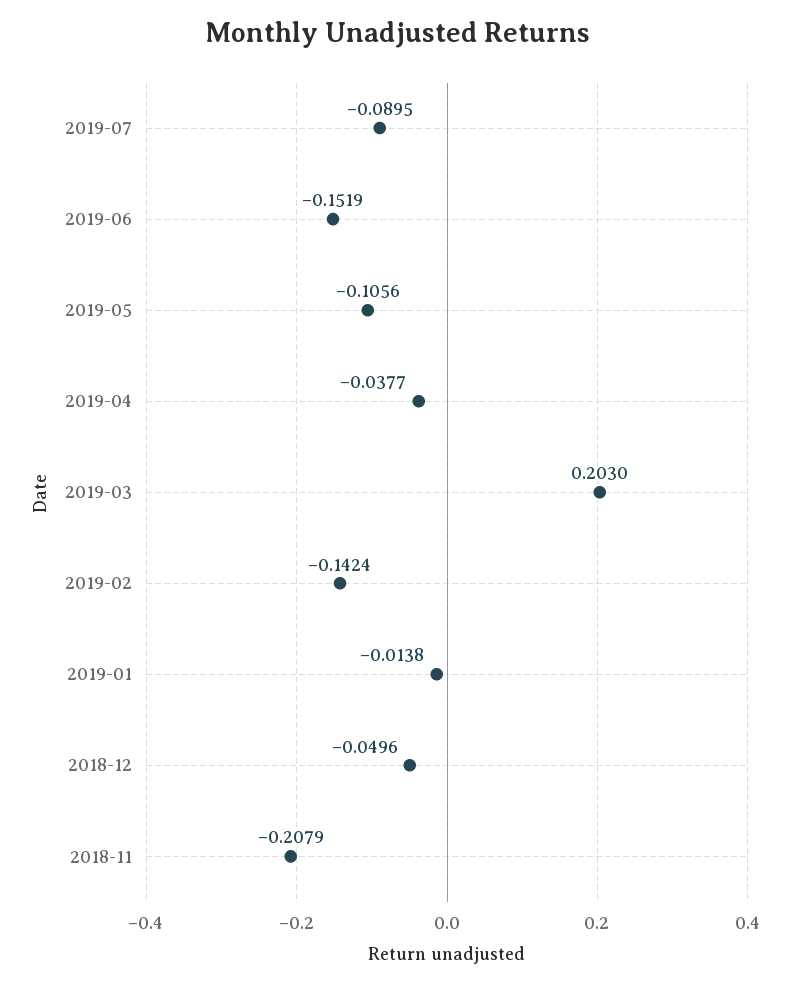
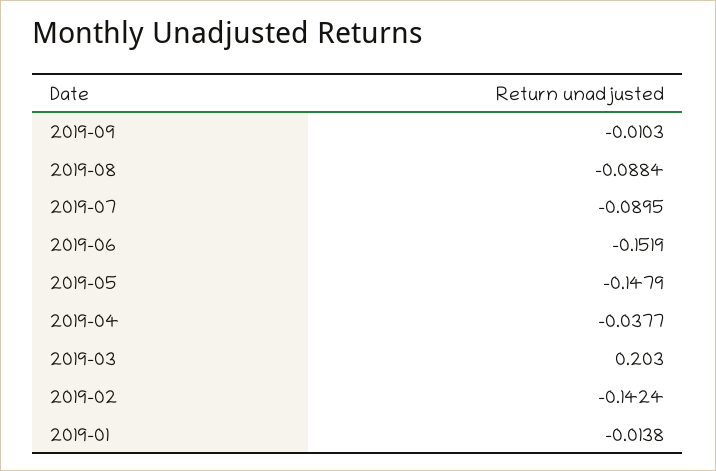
2019-05: -0.1056 -> -0.1479
2018-12: -0.0496 -> none
2018-11: -0.2079 -> none
2019-09: none -> -0.0103
2019-08: none -> -0.0884

